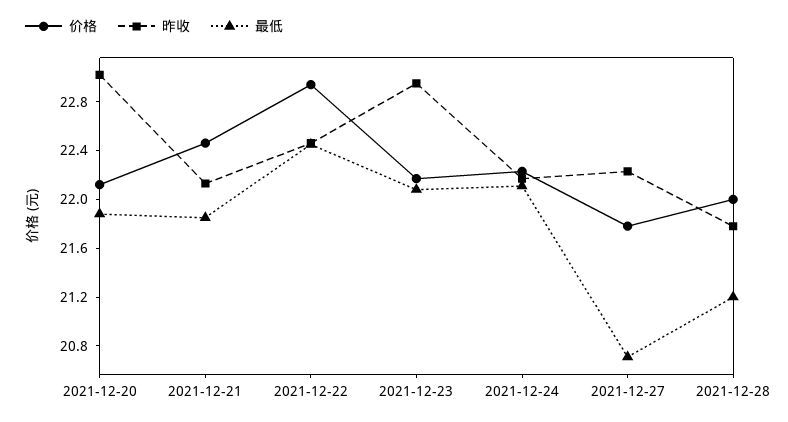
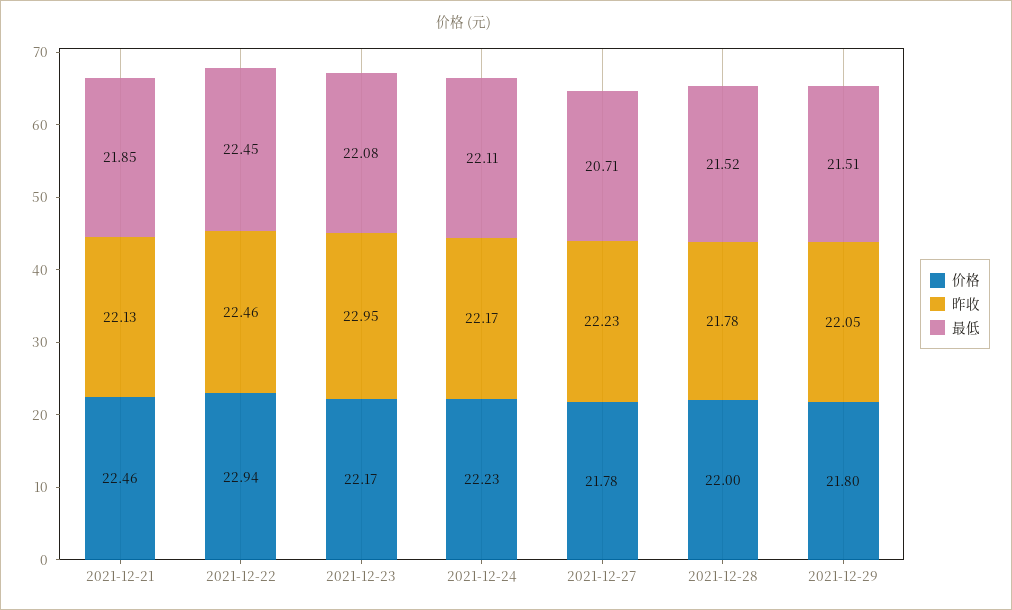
价格, 2021-12-20: 22.1 -> none
昨收, 2021-12-20: 23 -> none
最低, 2021-12-20: 21.9 -> none
最低, 2021-12-28: 21.2 -> 21.52
价格, 2021-12-29: none -> 21.8
昨收, 2021-12-29: none -> 22.05
最低, 2021-12-29: none -> 21.51

